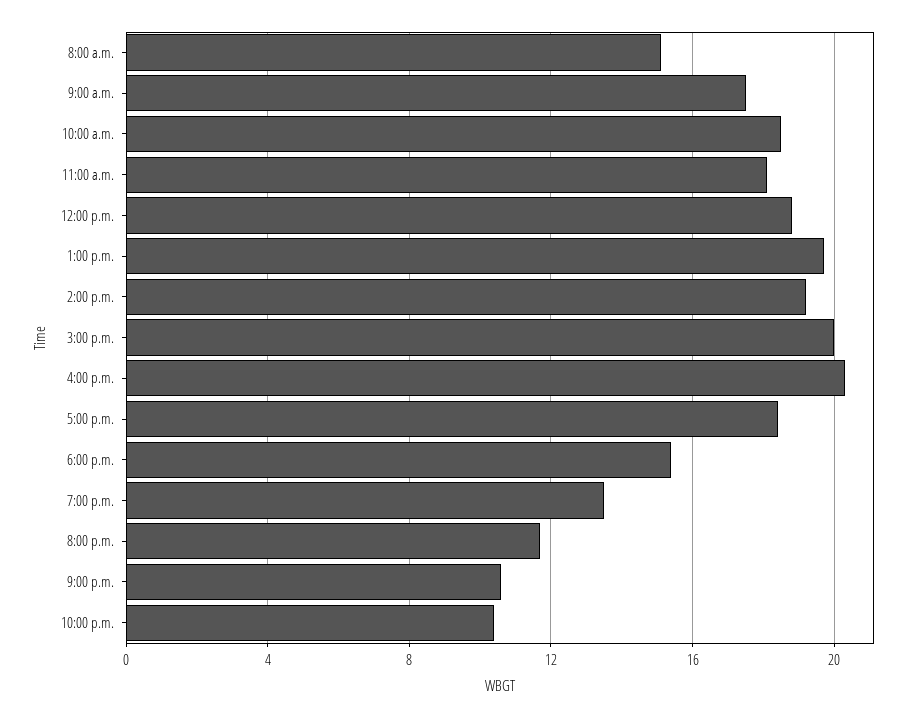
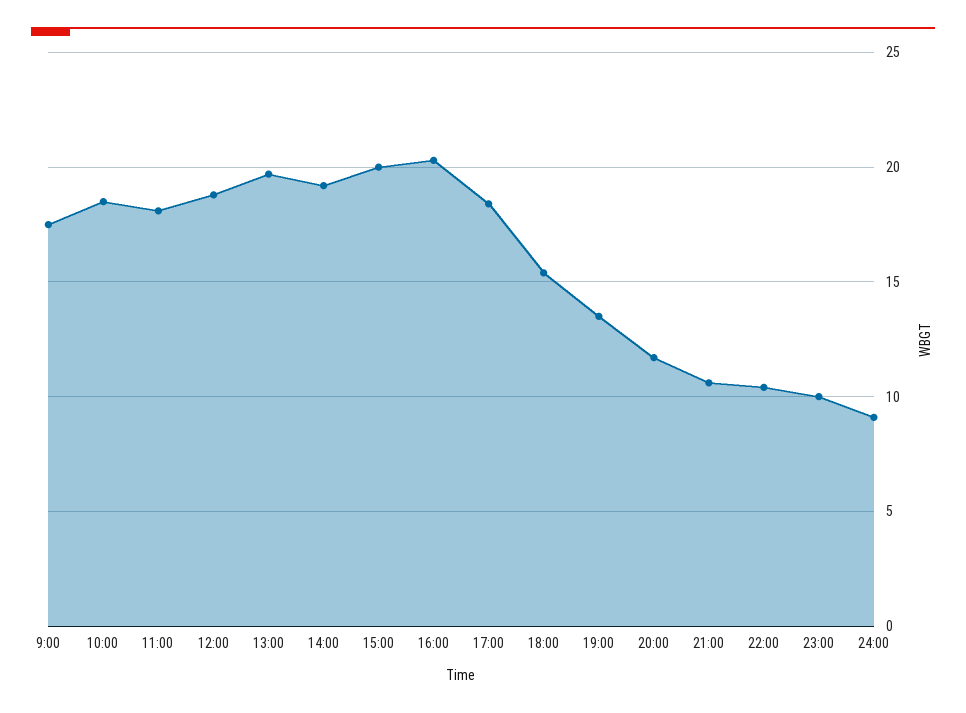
8:00 a.m.: 15 -> none
23:00: none -> 10
24:00: none -> 9

